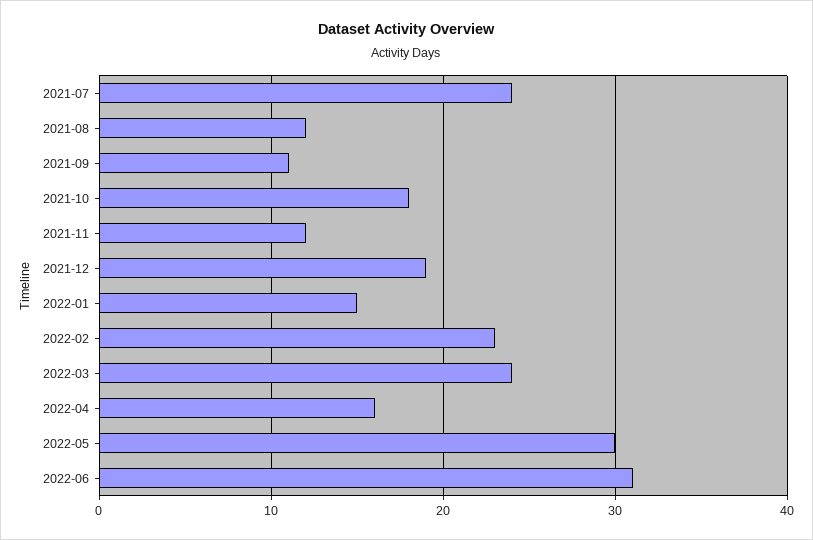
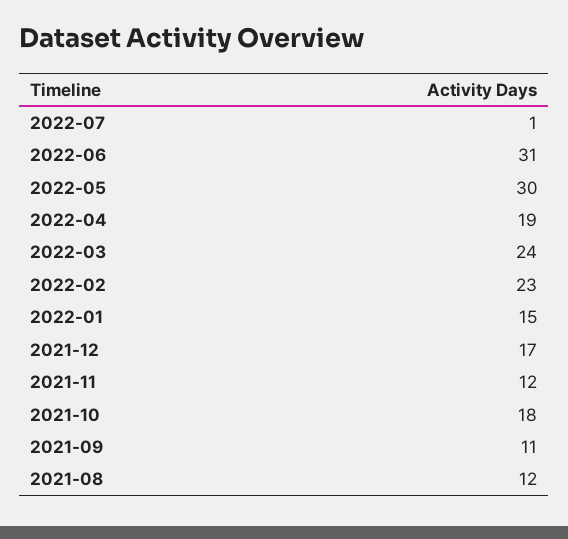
2021-07: 24 -> none
2021-12: 19 -> 17
2022-04: 16 -> 19
2022-07: none -> 1

